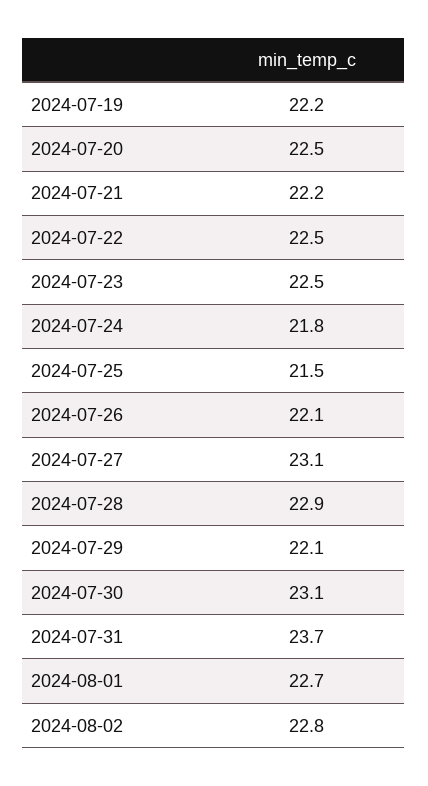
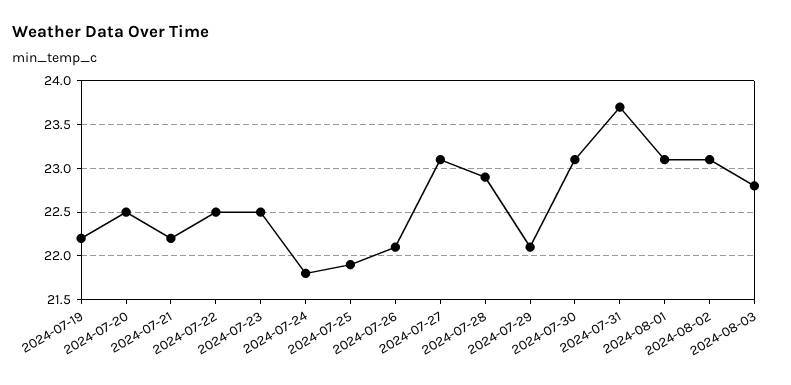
2024-07-25: 21.5 -> 21.9
2024-08-01: 22.7 -> 23.1
2024-08-02: 22.8 -> 23.1
2024-08-03: none -> 22.8

